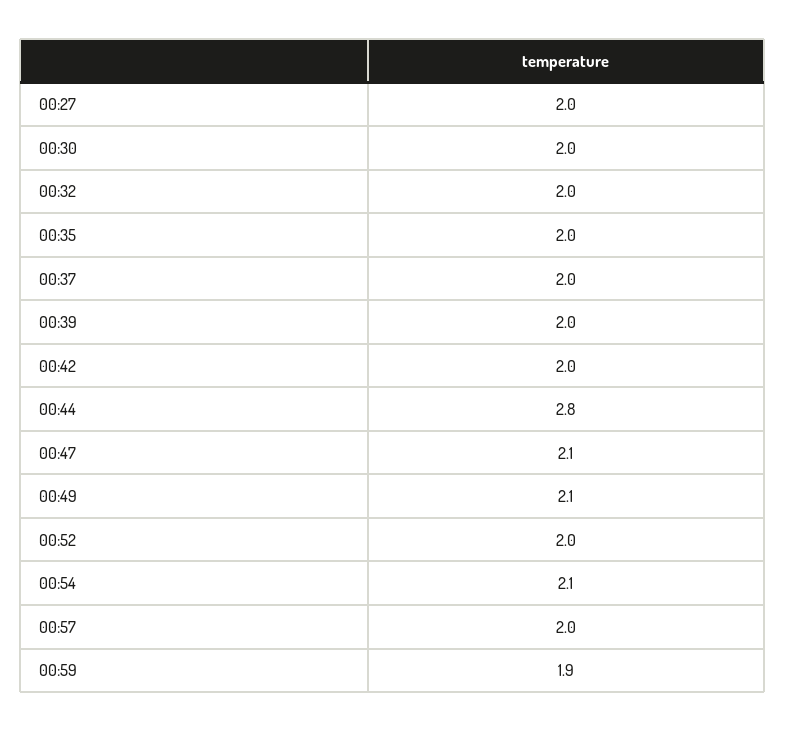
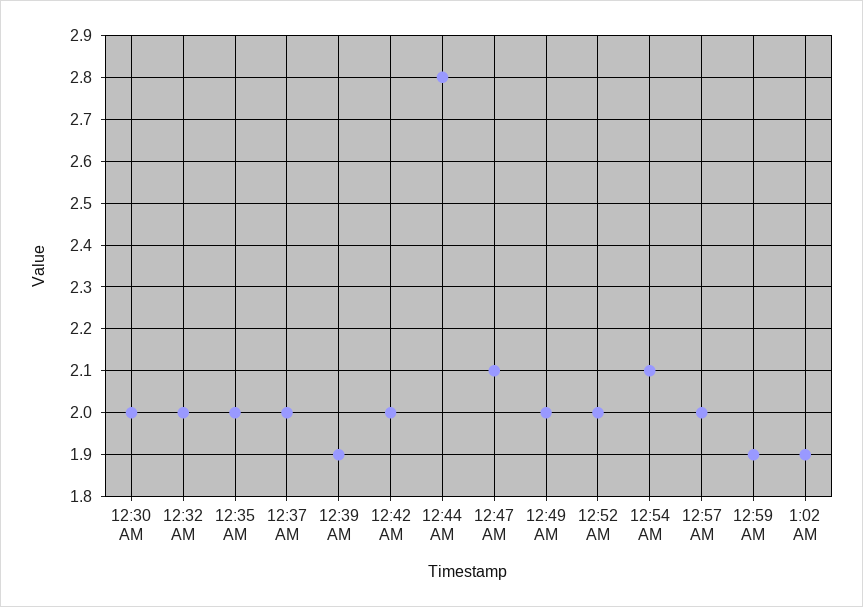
00:27: 2 -> none
00:39: 2 -> 1.9
00:49: 2.1 -> 2
1:02 AM: none -> 1.9

